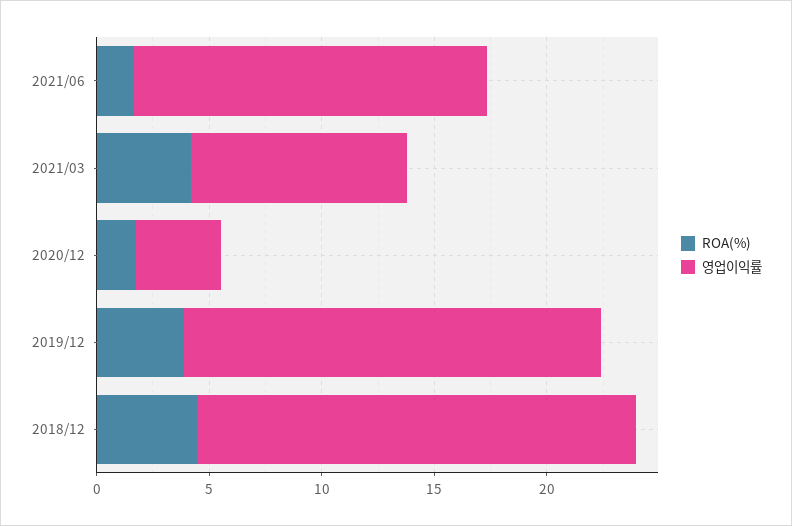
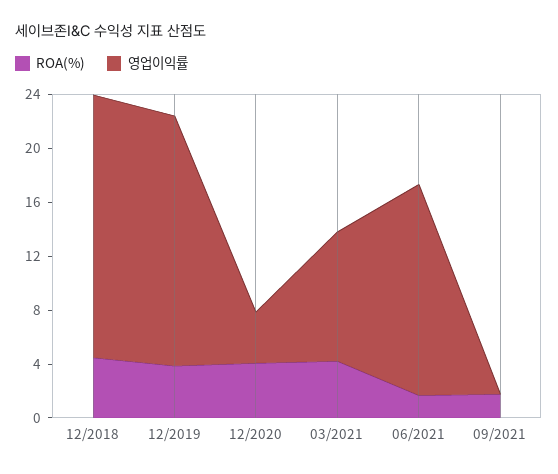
ROA(%), 2020/12: 2 -> 4
ROA(%), 09/2021: none -> 2
영업이익률, 09/2021: none -> 0

